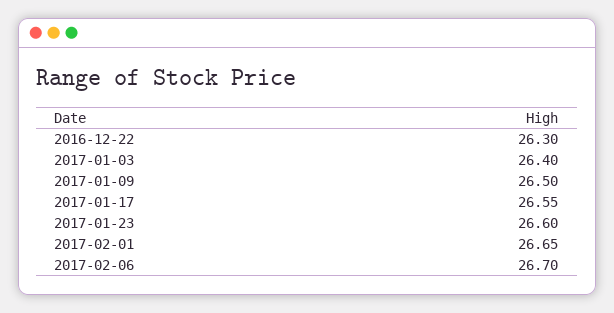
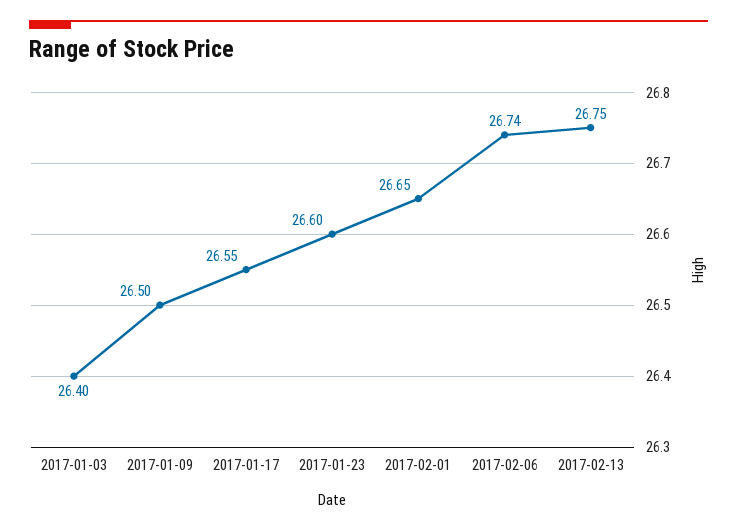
2016-12-22: 26.3 -> none
2017-02-06: 26.7 -> 26.74
2017-02-13: none -> 26.75

